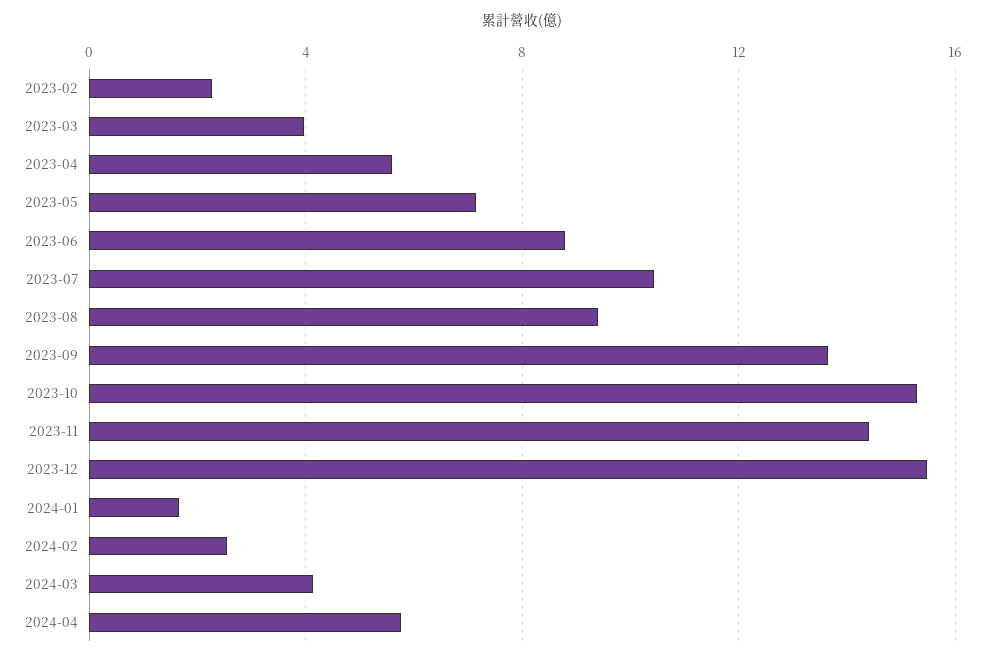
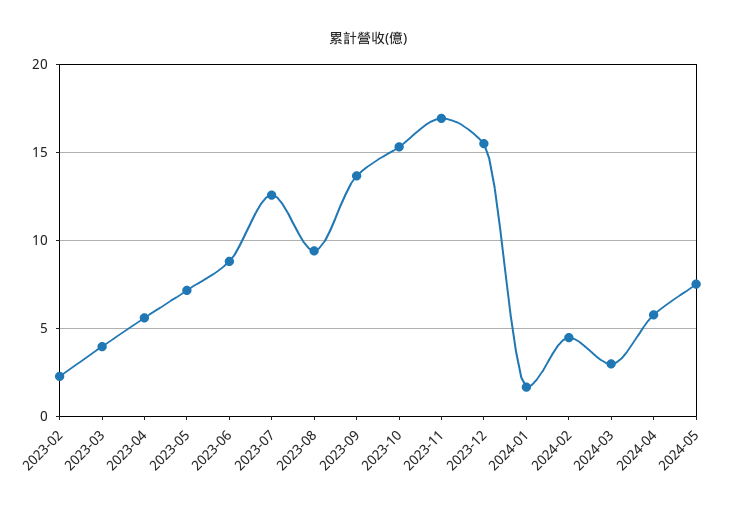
2023-07: 10.5 -> 12.5
2023-11: 14.5 -> 17
2024-02: 2.5 -> 4.5
2024-03: 4 -> 3
2024-05: none -> 7.5

